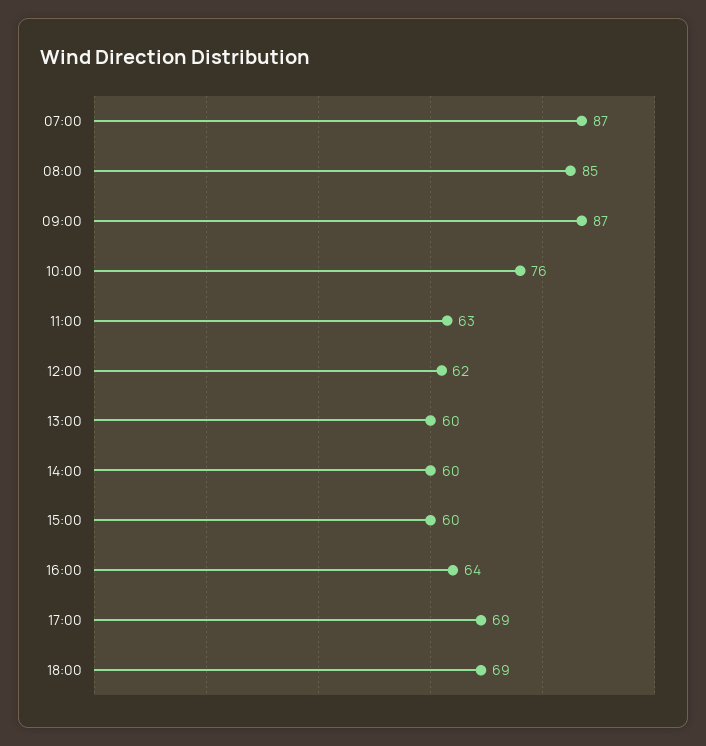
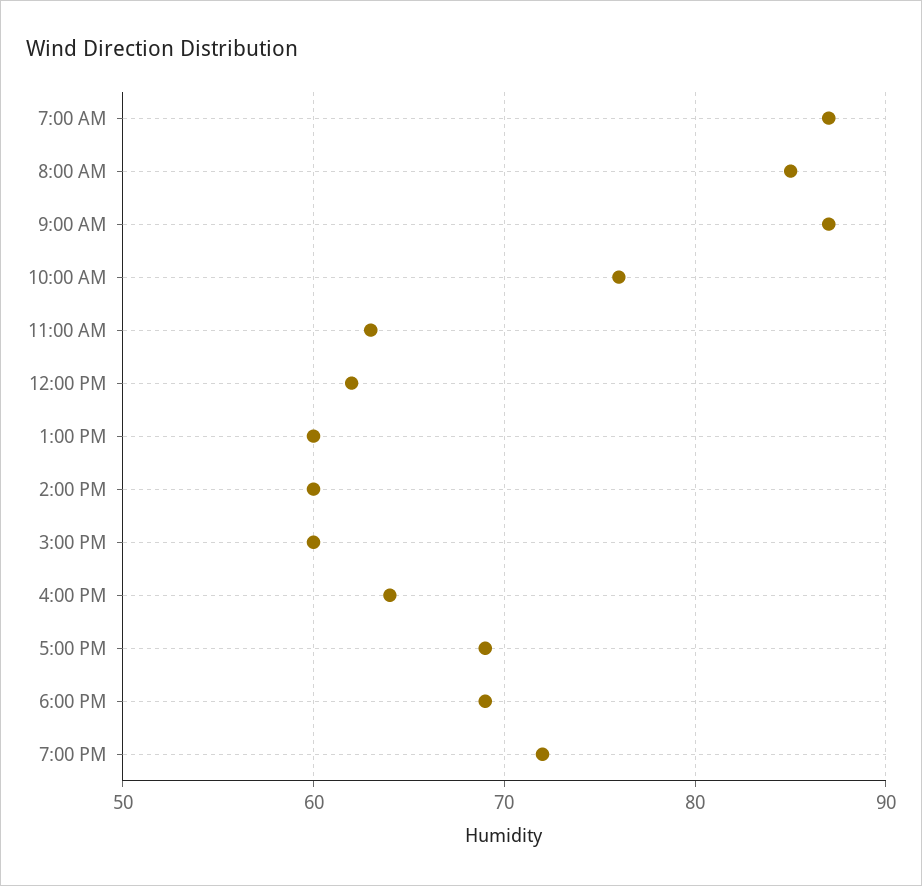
7:00 PM: none -> 72

